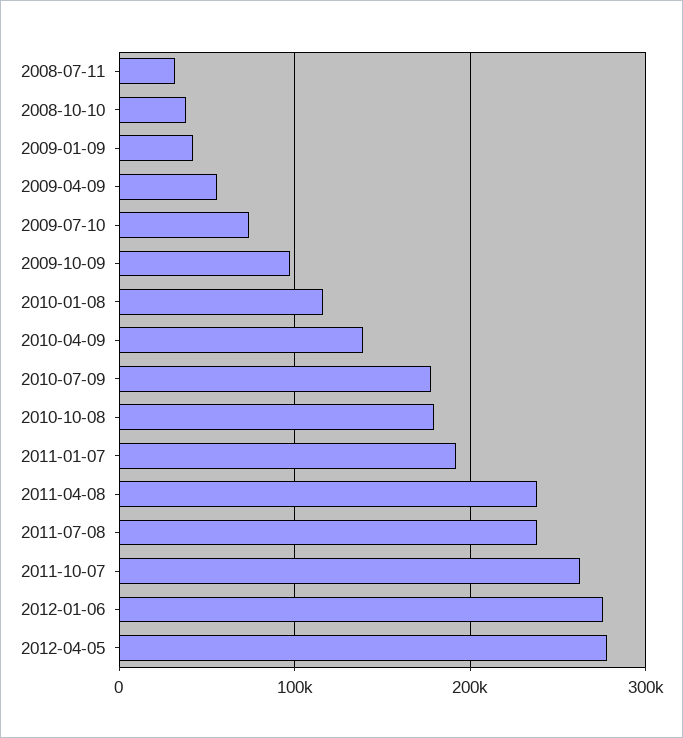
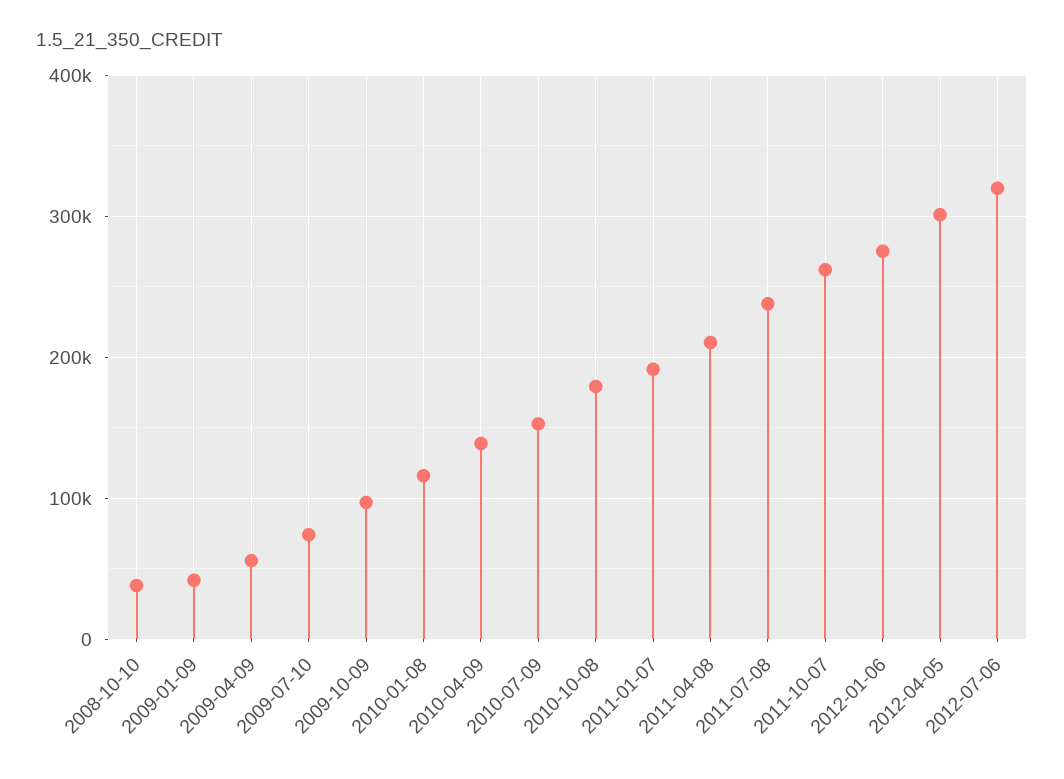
2008-07-11: 30000 -> none
2010-07-09: 180000 -> 150000
2011-04-08: 240000 -> 210000
2012-04-05: 280000 -> 300000
2012-07-06: none -> 320000

